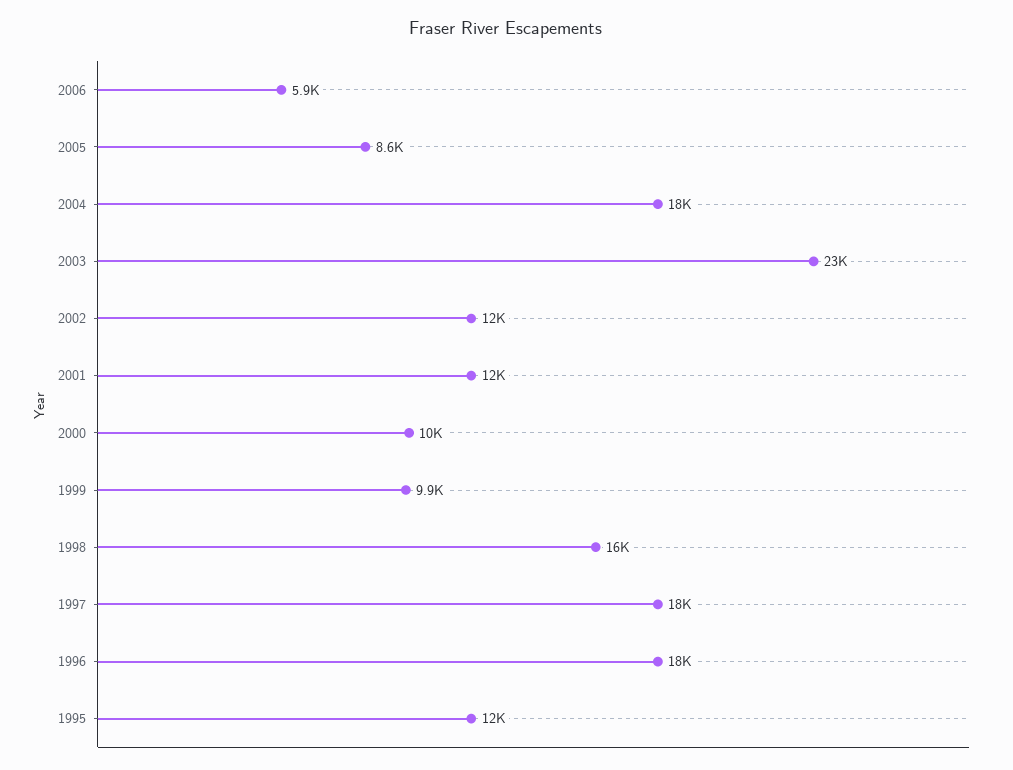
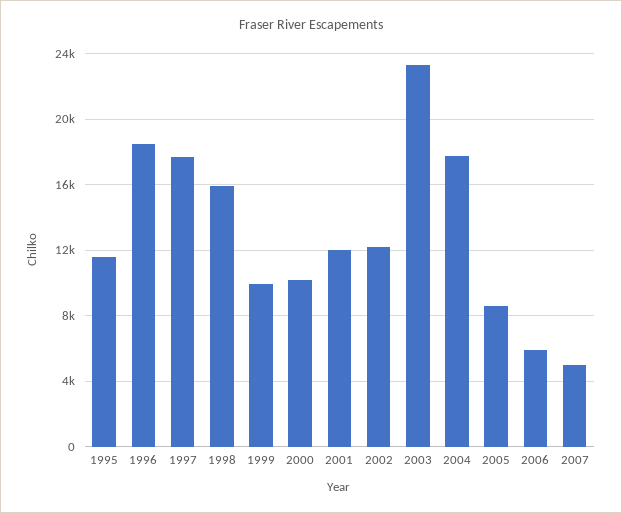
2007: none -> 5000

